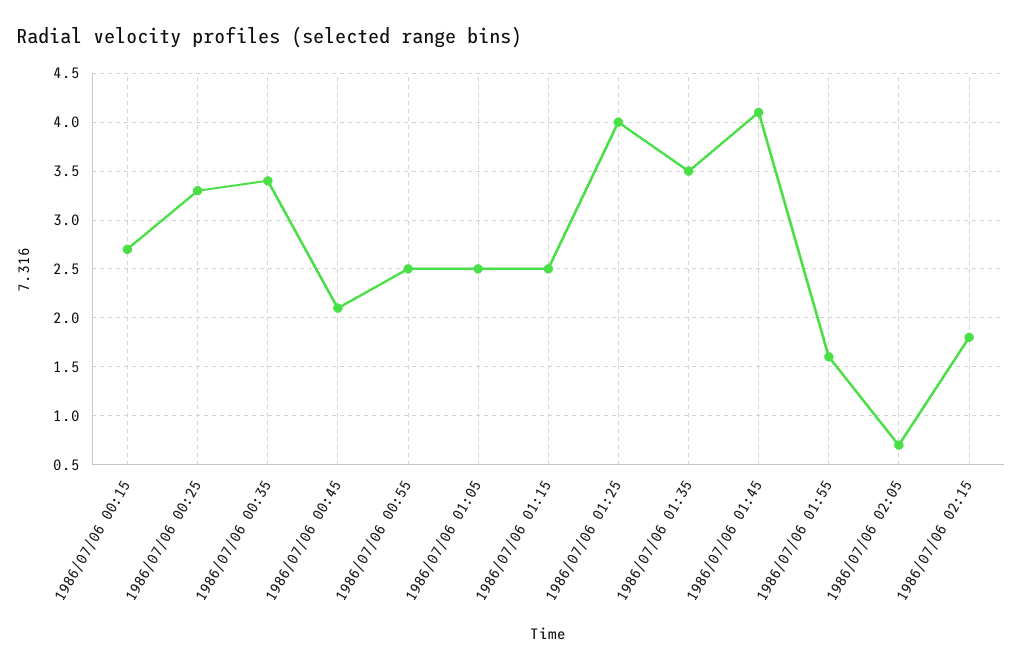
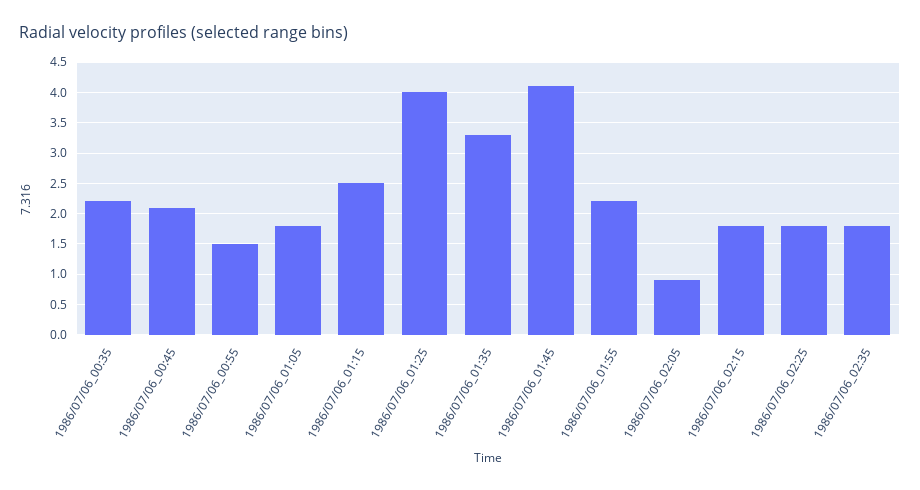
1986/07/06 00:15: 2.7 -> none
1986/07/06 00:25: 3.3 -> none
1986/07/06 00:35: 3.4 -> 2.2
1986/07/06 00:55: 2.5 -> 1.5
1986/07/06 01:05: 2.5 -> 1.8
1986/07/06 01:35: 3.5 -> 3.3
1986/07/06 01:55: 1.6 -> 2.2
1986/07/06 02:05: 0.7 -> 0.9
1986/07/06_02:25: none -> 1.8
1986/07/06_02:35: none -> 1.8

